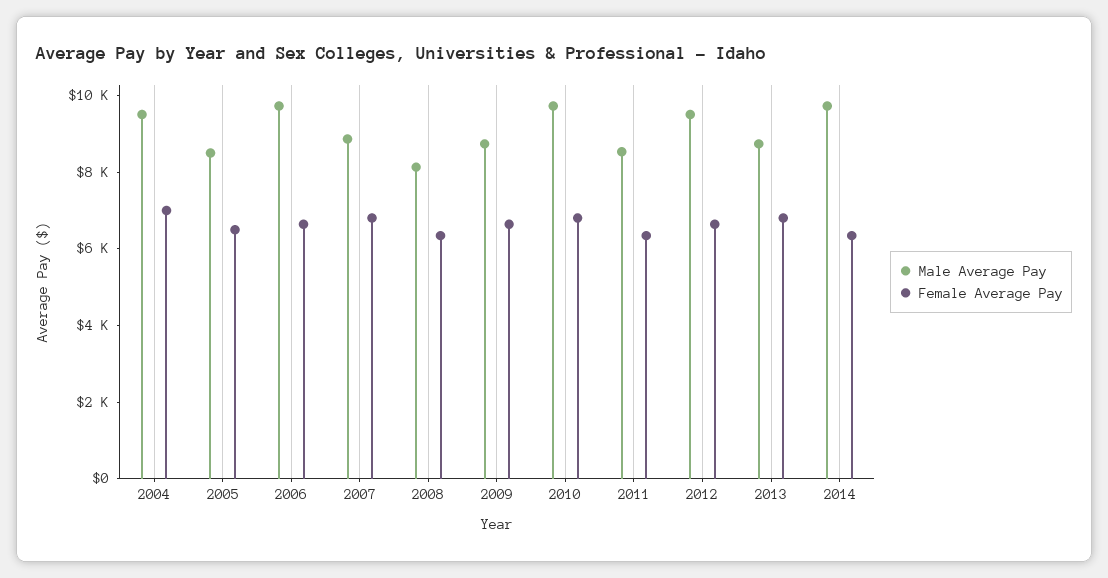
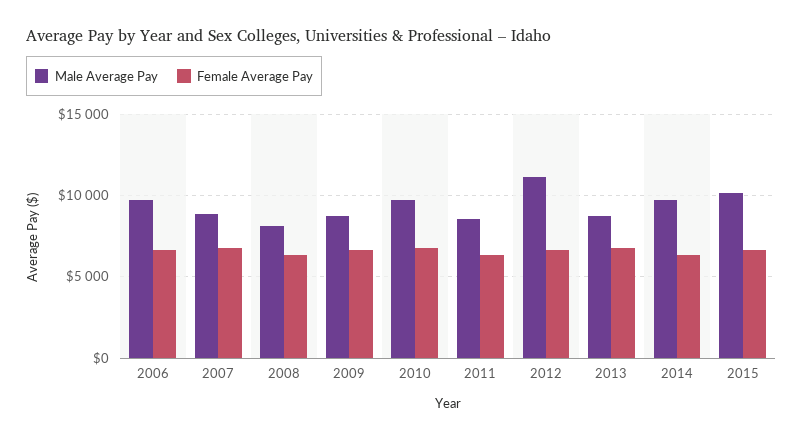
Male Average Pay, 2004: 9500 -> none
Female Average Pay, 2004: 7000 -> none
Male Average Pay, 2005: 8500 -> none
Female Average Pay, 2005: 6500 -> none
Male Average Pay, 2012: 9500 -> 11000
Male Average Pay, 2015: none -> 10000
Female Average Pay, 2015: none -> 6500

